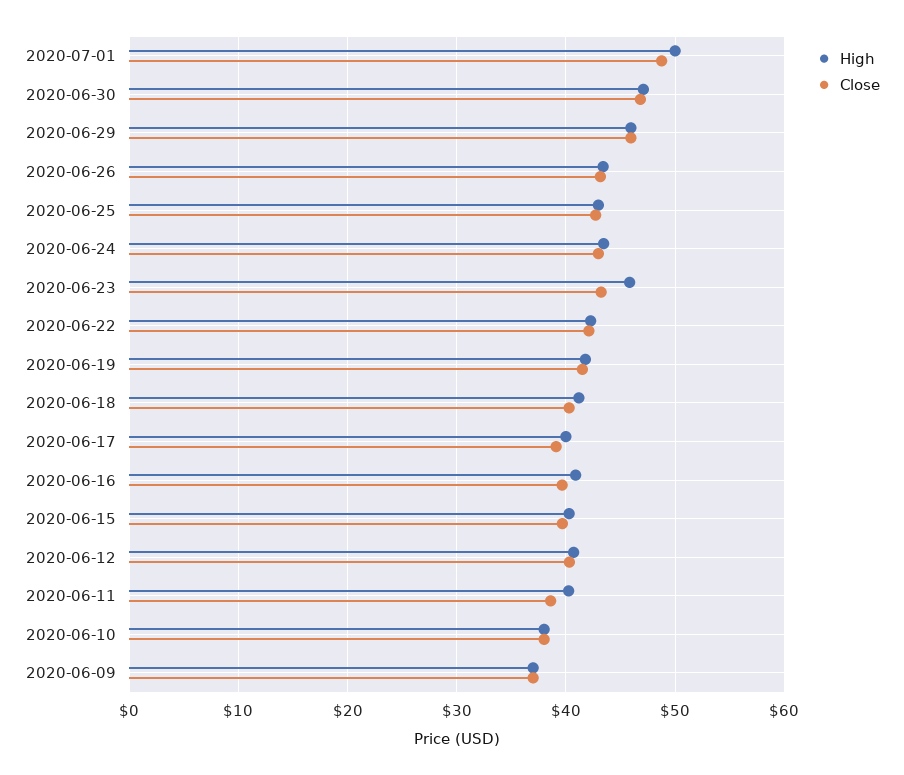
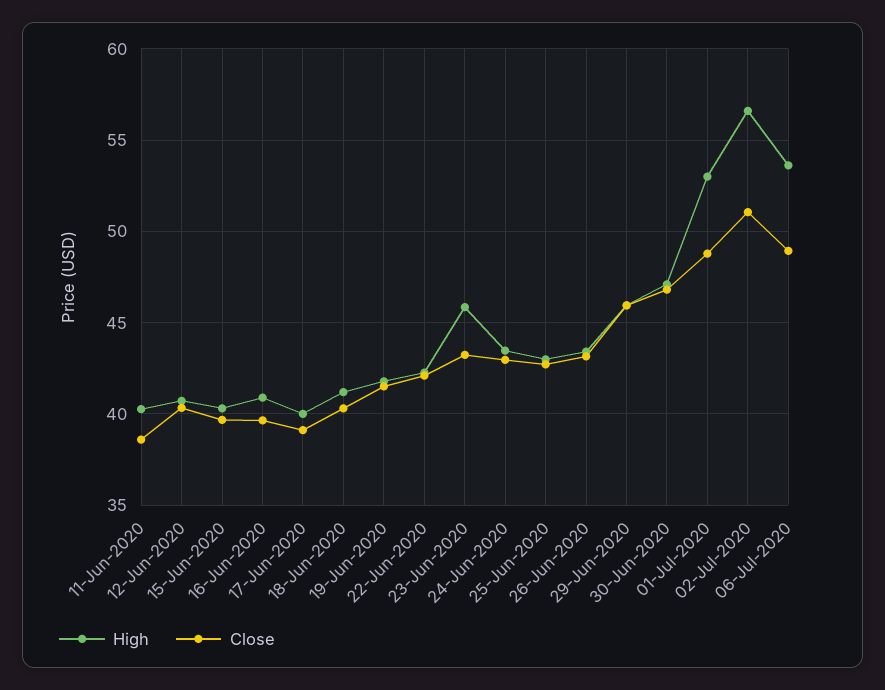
High, 2020-07-01: 50 -> 53
High, 2020-06-10: 38 -> none
Close, 2020-06-10: 38 -> none
High, 2020-06-09: 37 -> none
Close, 2020-06-09: 37 -> none
High, 02-Jul-2020: none -> 56.5
Close, 02-Jul-2020: none -> 51
High, 06-Jul-2020: none -> 53.5
Close, 06-Jul-2020: none -> 49

